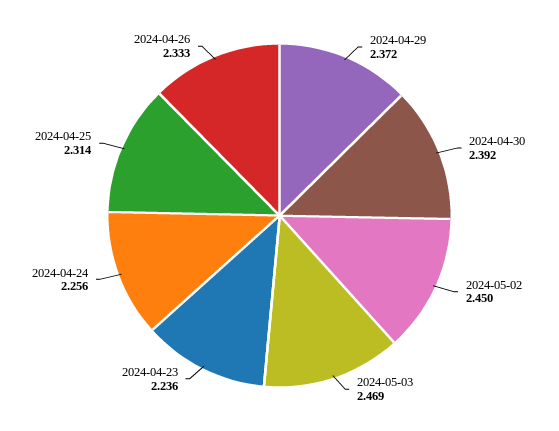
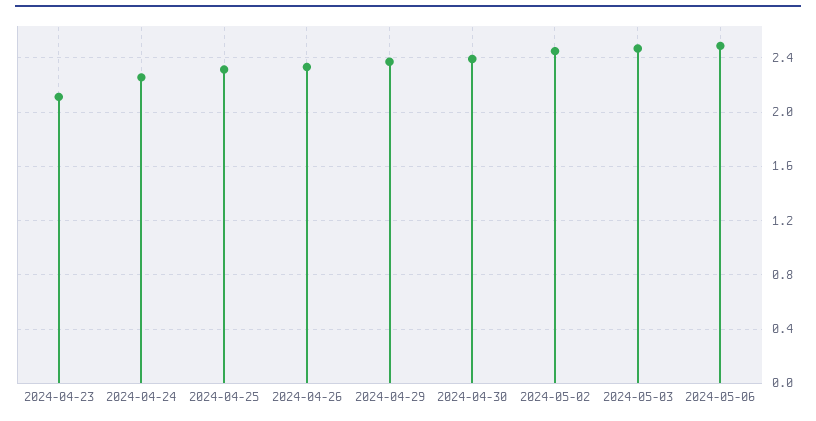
2024-04-23: 2.236 -> 2.1
2024-05-06: none -> 2.5

